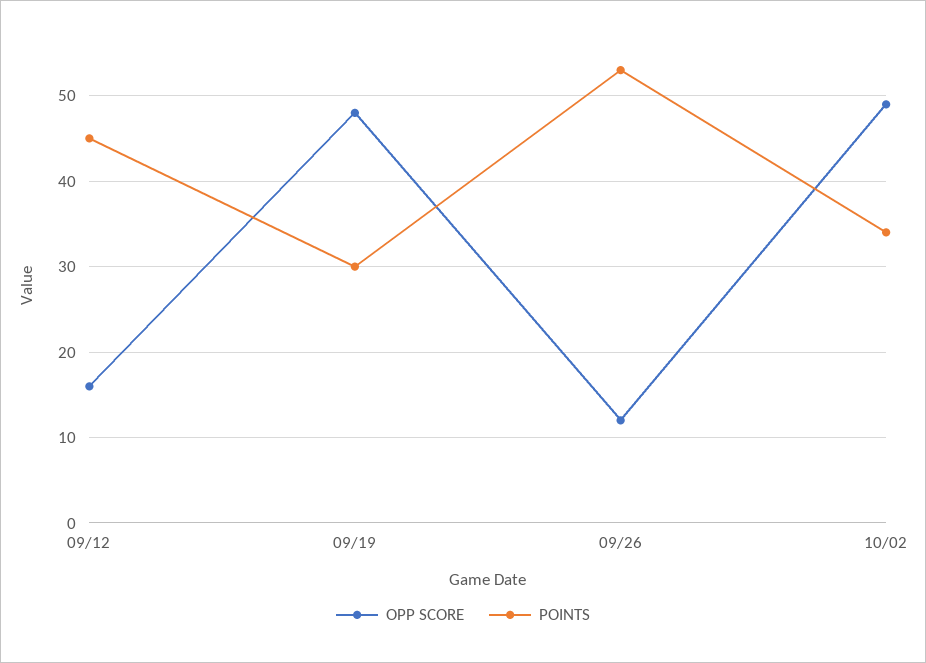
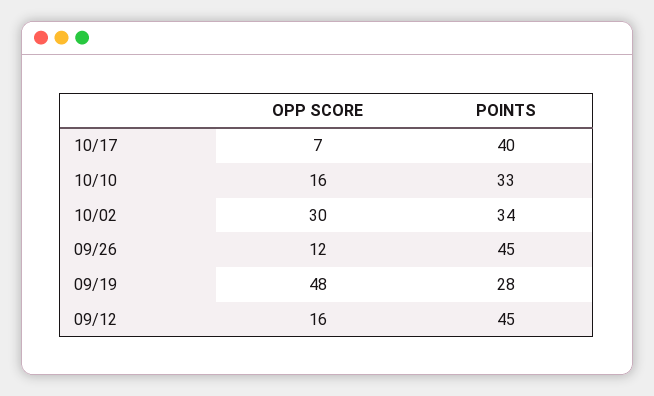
POINTS, 09/19: 30 -> 28
POINTS, 09/26: 53 -> 45
OPP SCORE, 10/02: 49 -> 30
OPP SCORE, 10/17: none -> 7
POINTS, 10/17: none -> 40
OPP SCORE, 10/10: none -> 16
POINTS, 10/10: none -> 33

